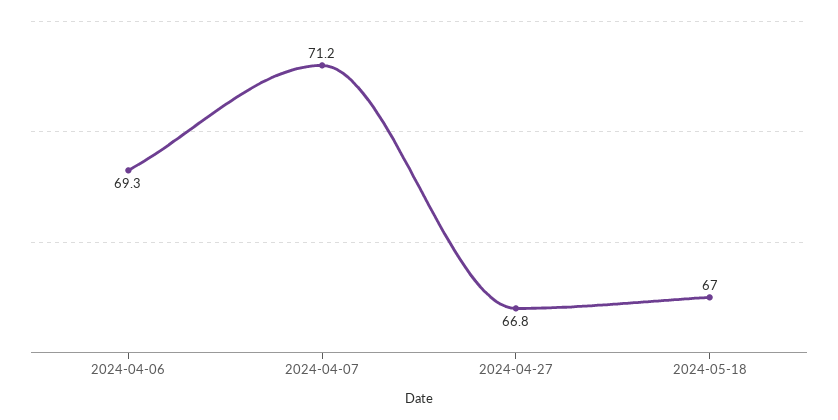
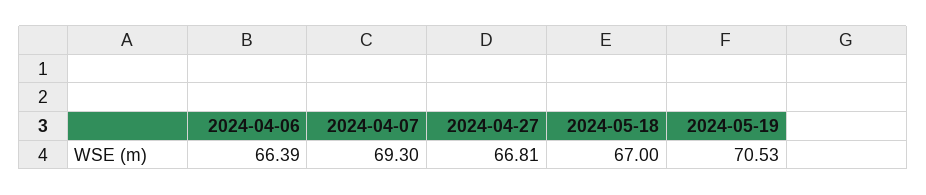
2024-04-06: 69.3 -> 66.39
2024-04-07: 71.2 -> 69.3
2024-05-19: none -> 70.53

